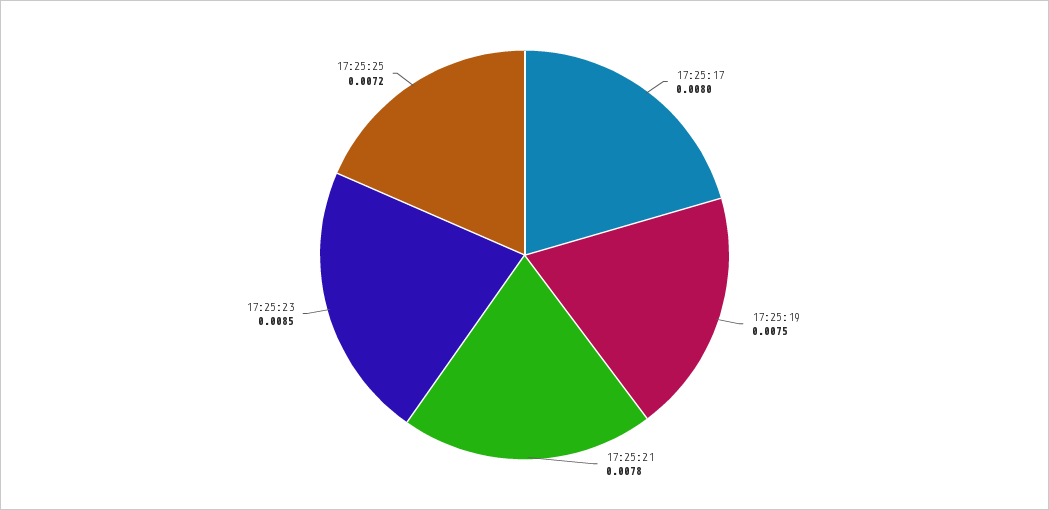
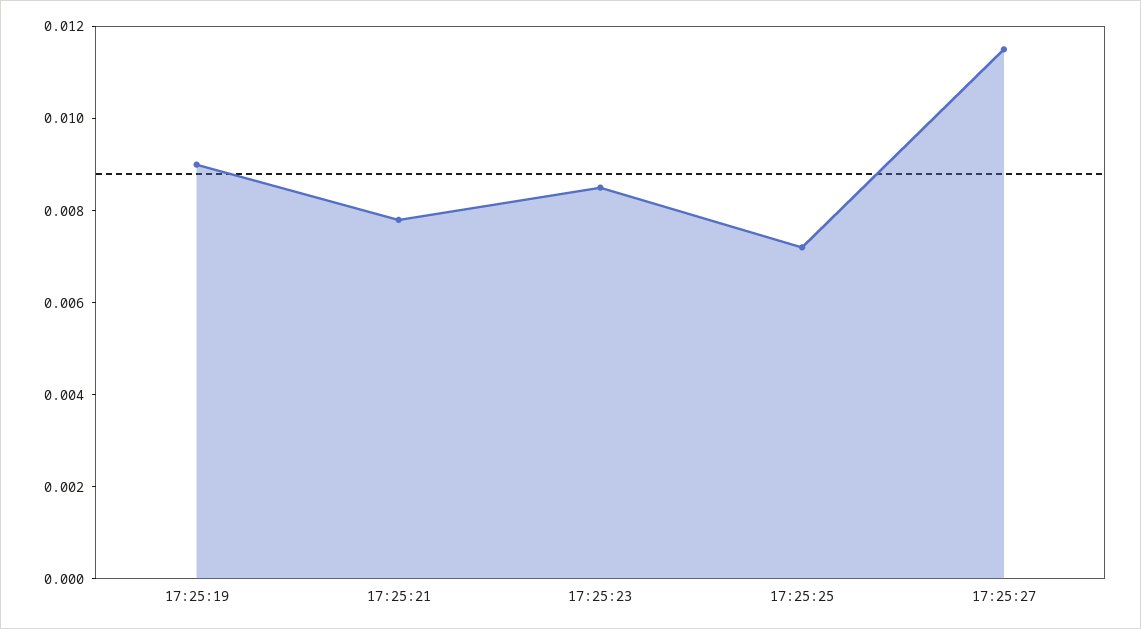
17:25:17: 0.008 -> none
17:25:19: 0.0075 -> 0.009
17:25:27: none -> 0.0115

